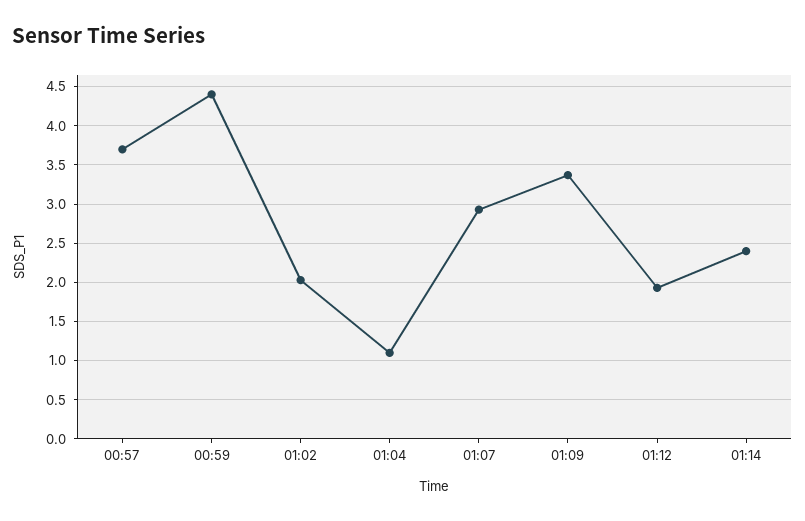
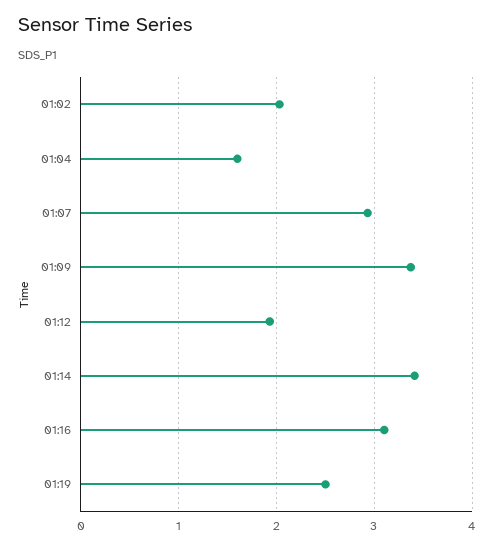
00:57: 3.7 -> none
00:59: 4.4 -> none
01:04: 1.1 -> 1.6
01:14: 2.4 -> 3.4
01:16: none -> 3.1
01:19: none -> 2.5

